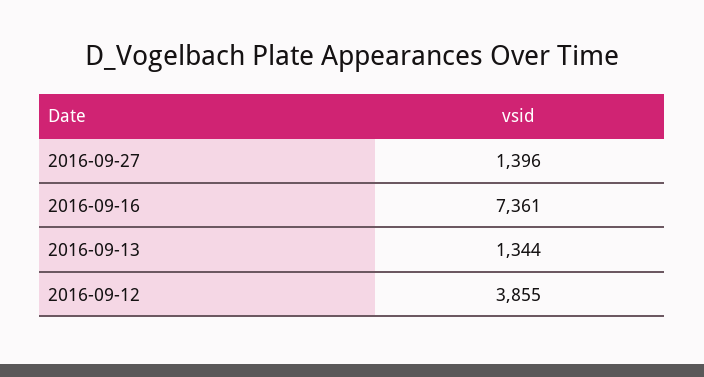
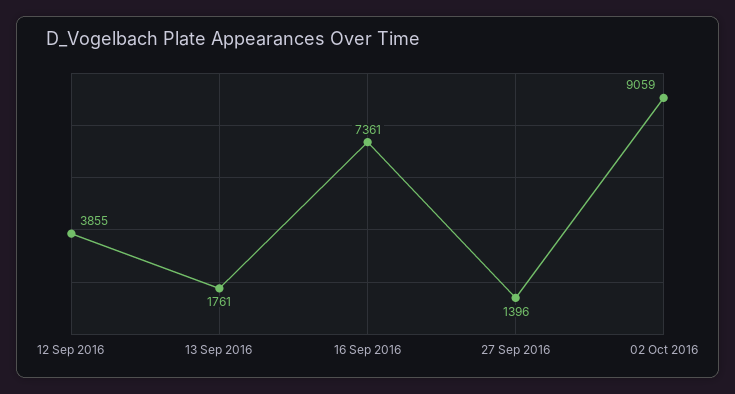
2016-09-13: 1344 -> 1761
02 Oct 2016: none -> 9059

